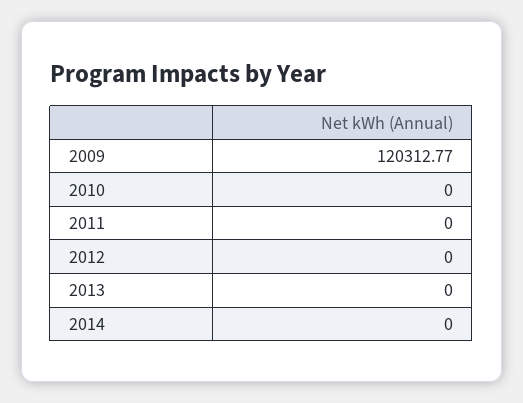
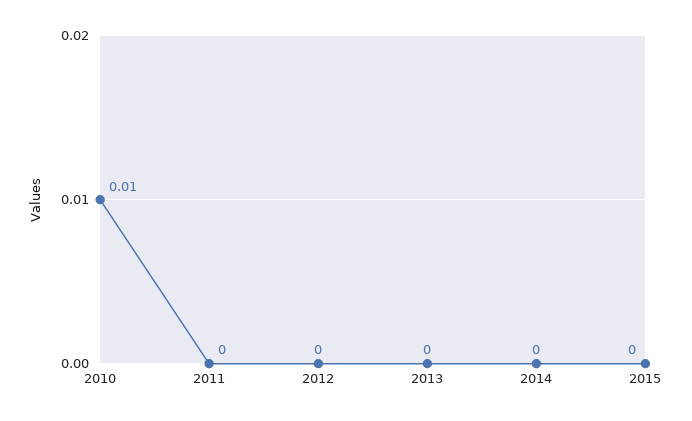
2009: 120312.77 -> none
2010: 0 -> 0.01
2015: none -> 0

